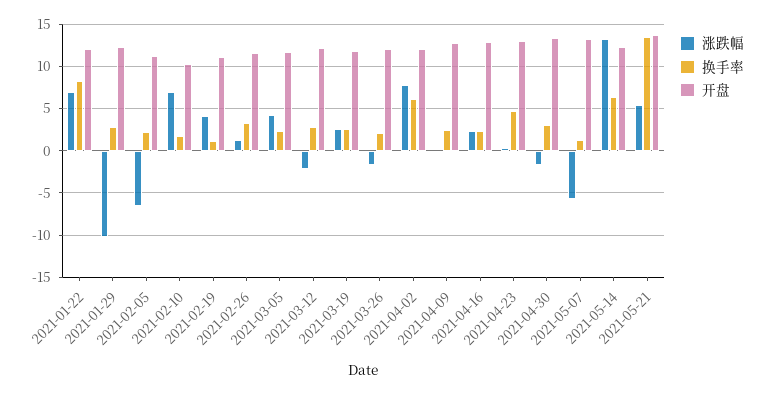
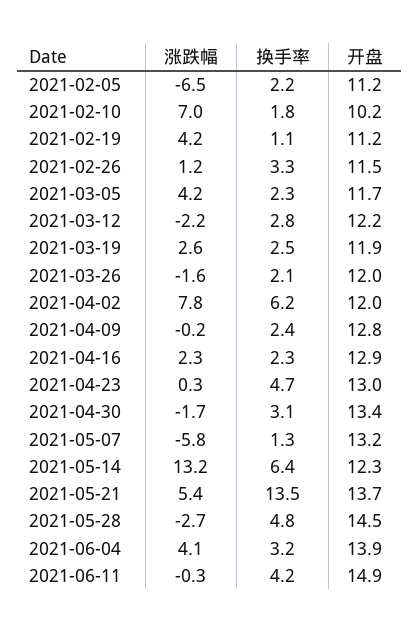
涨跌幅, 2021-01-22: 7 -> none
换手率, 2021-01-22: 8 -> none
开盘, 2021-01-22: 12 -> none
涨跌幅, 2021-01-29: -10 -> none
换手率, 2021-01-29: 3 -> none
开盘, 2021-01-29: 12 -> none
涨跌幅, 2021-05-28: none -> -2.7
换手率, 2021-05-28: none -> 4.8
开盘, 2021-05-28: none -> 14.5
涨跌幅, 2021-06-04: none -> 4.1
换手率, 2021-06-04: none -> 3.2
开盘, 2021-06-04: none -> 13.9
涨跌幅, 2021-06-11: none -> -0.3
换手率, 2021-06-11: none -> 4.2
开盘, 2021-06-11: none -> 14.9

